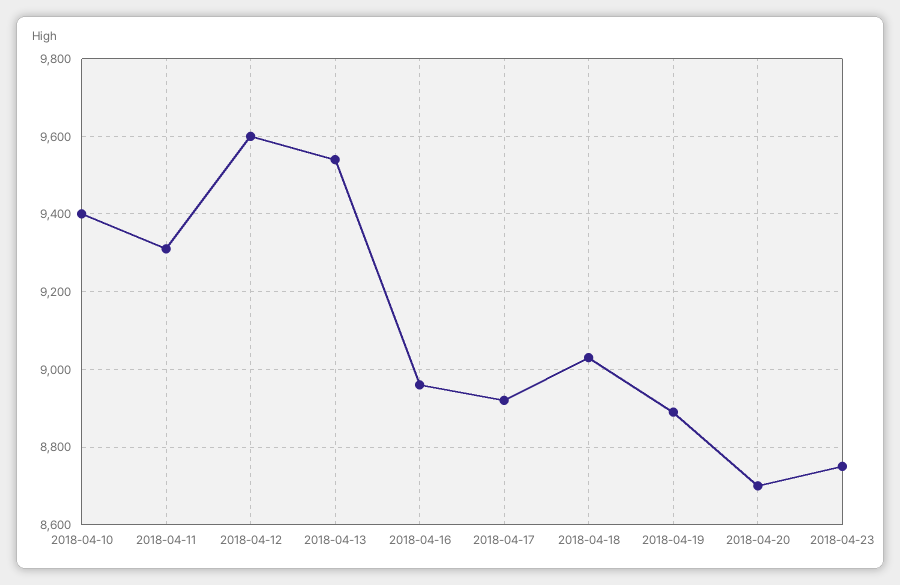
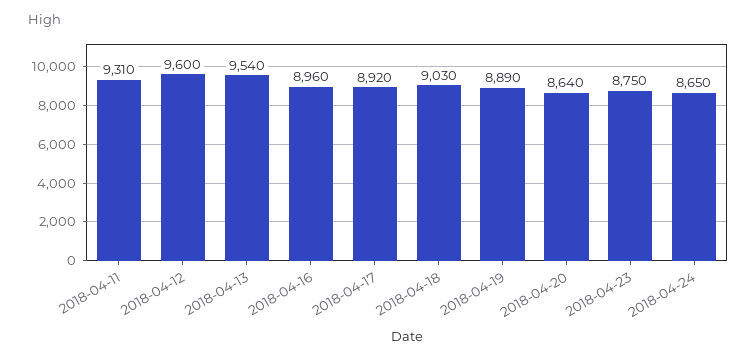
2018-04-10: 9400 -> none
2018-04-20: 8700 -> 8640
2018-04-24: none -> 8650

